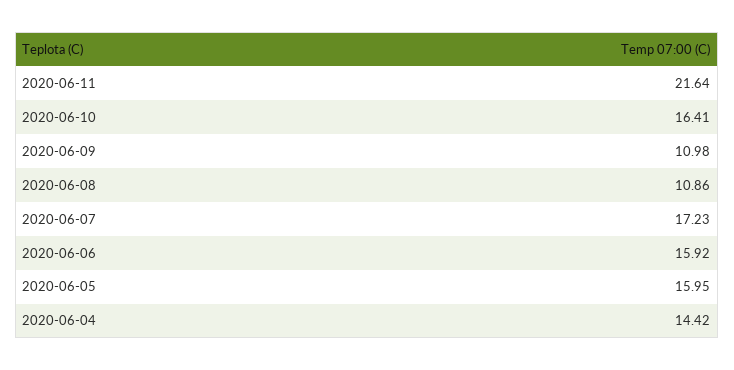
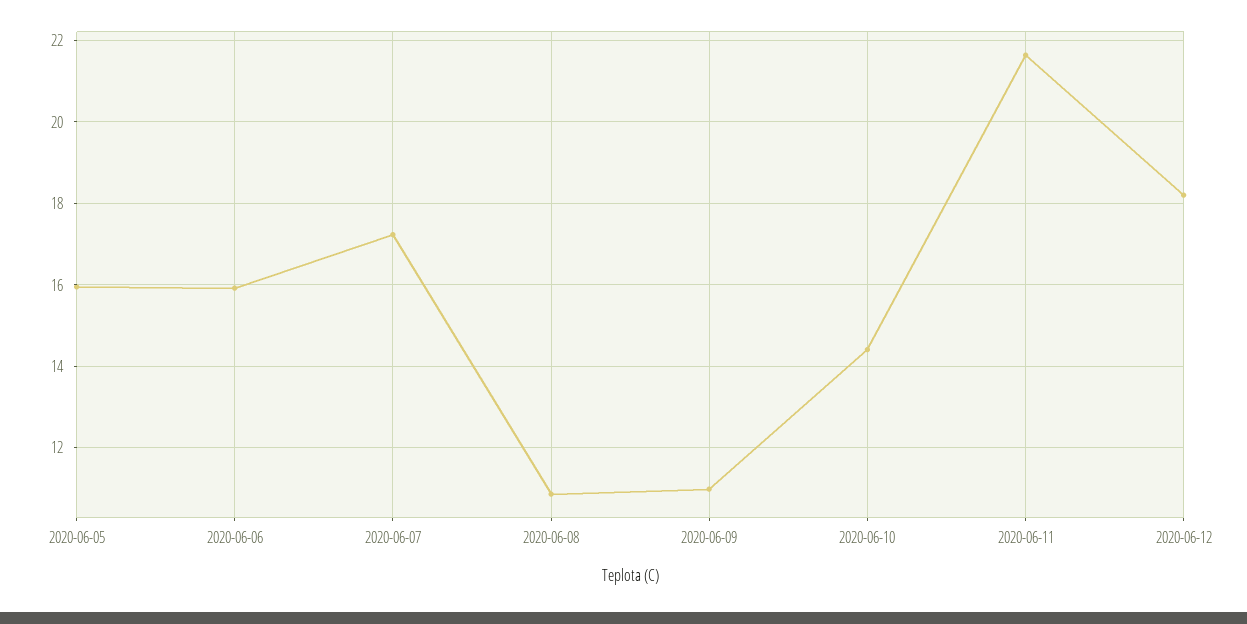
2020-06-10: 16.41 -> 14.4
2020-06-04: 14.42 -> none
2020-06-12: none -> 18.2

